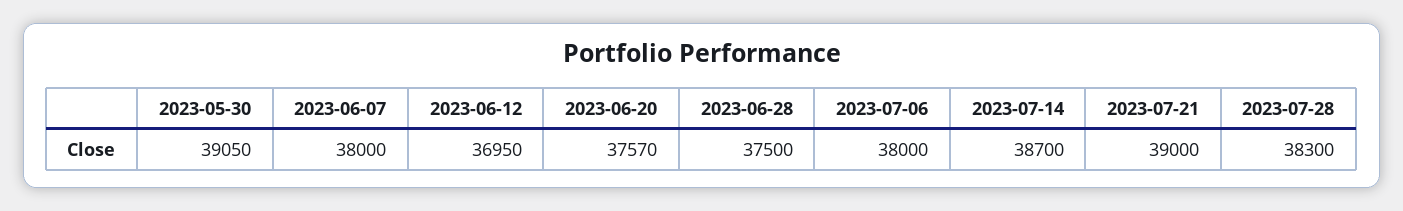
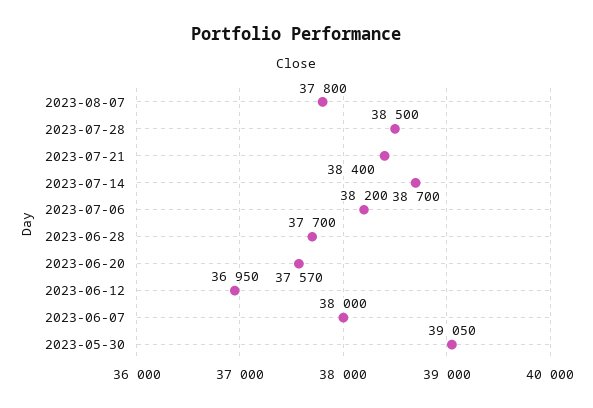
2023-06-28: 37500 -> 37700
2023-07-06: 38000 -> 38200
2023-07-21: 39000 -> 38400
2023-07-28: 38300 -> 38500
2023-08-07: none -> 37800

